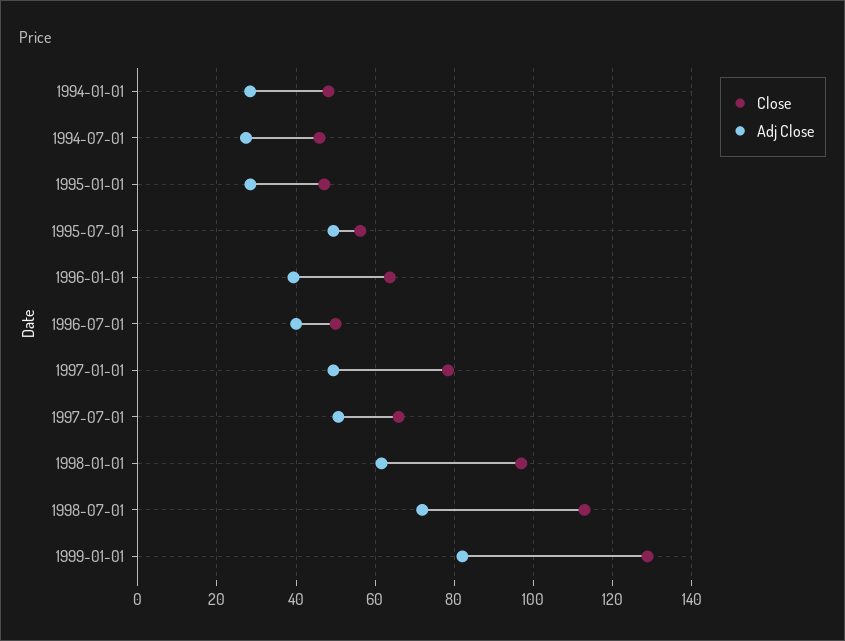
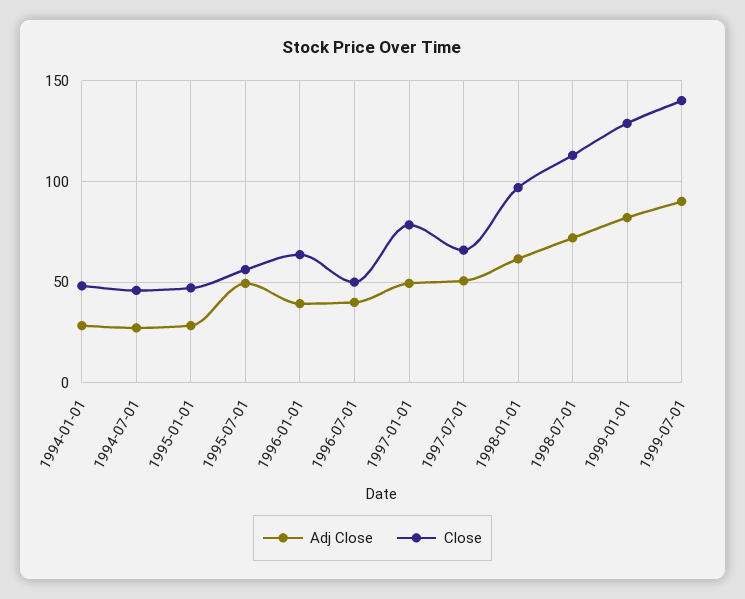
Adj Close, 1999-07-01: none -> 90
Close, 1999-07-01: none -> 140

